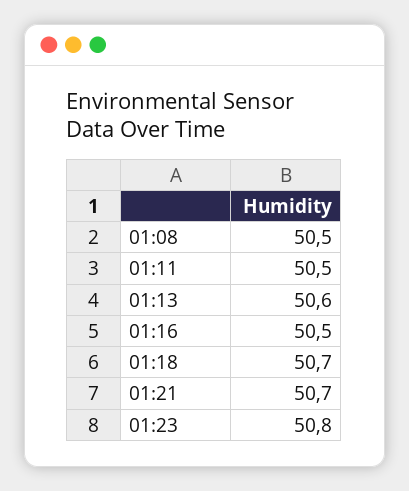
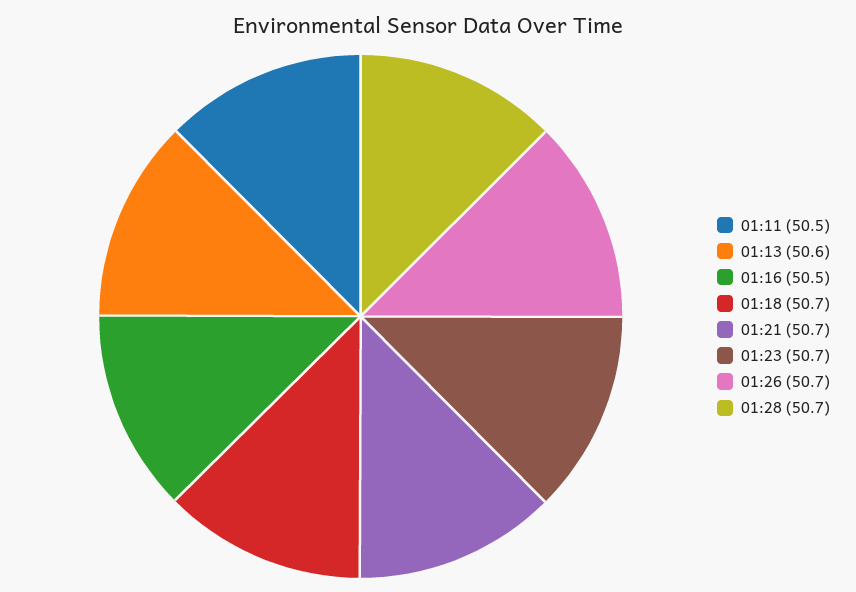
01:08: 50.5 -> none
01:23: 50.8 -> 50.7
01:26: none -> 50.7
01:28: none -> 50.7

